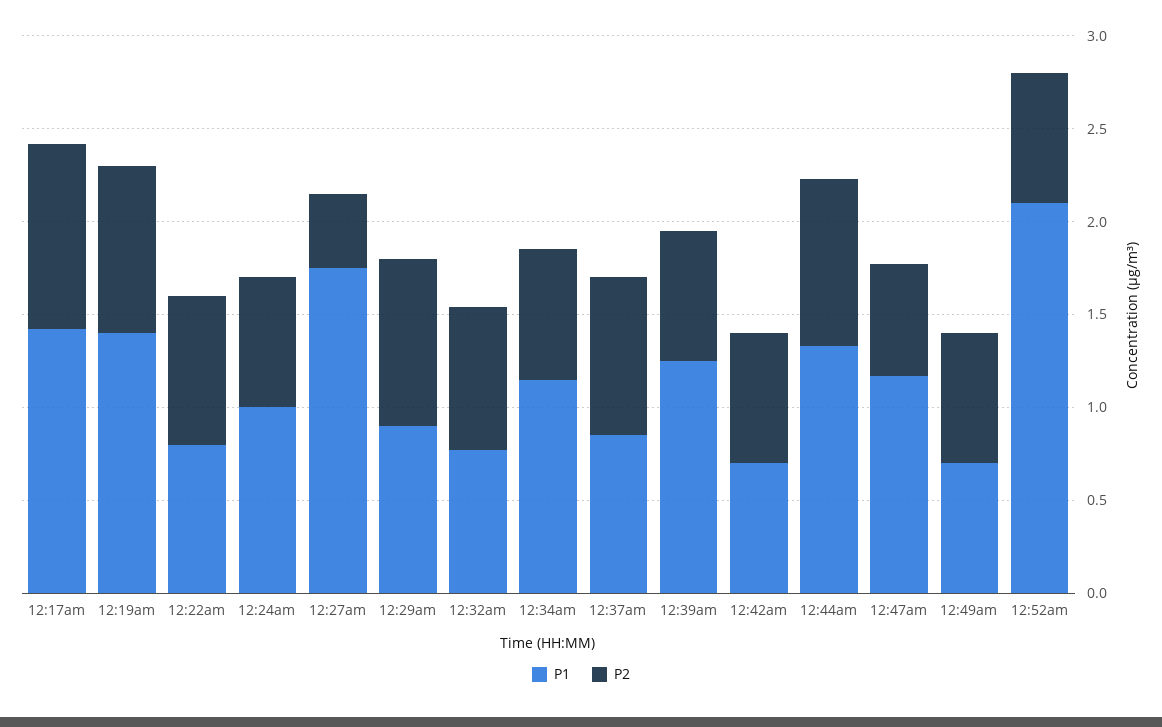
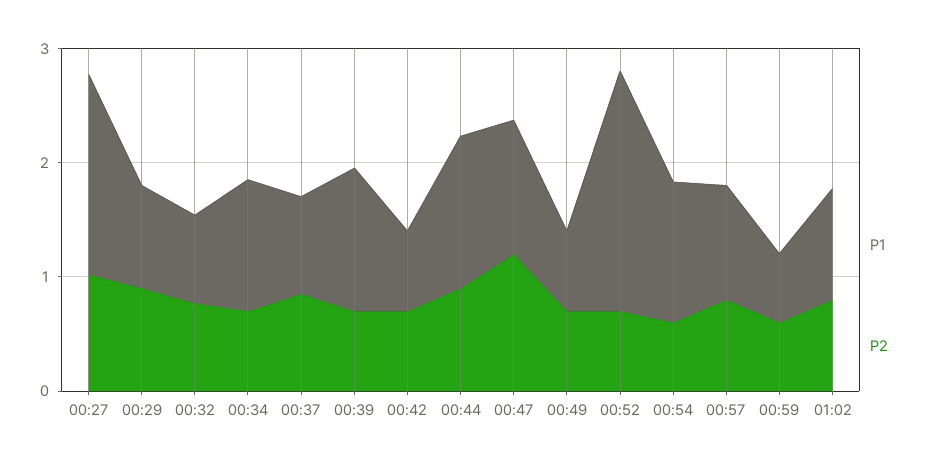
P1, 12:17am: 1.4 -> none
P2, 12:17am: 1 -> none
P1, 12:19am: 1.4 -> none
P2, 12:19am: 0.9 -> none
P1, 12:22am: 0.8 -> none
P2, 12:22am: 0.8 -> none
P1, 12:24am: 1 -> none
P2, 12:24am: 0.7 -> none
P2, 12:27am: 0.4 -> 1
P2, 12:47am: 0.6 -> 1.2
P1, 00:54: none -> 1.2
P2, 00:54: none -> 0.6
P1, 00:57: none -> 1
P2, 00:57: none -> 0.8
P1, 00:59: none -> 0.6
P2, 00:59: none -> 0.6
P1, 01:02: none -> 1
P2, 01:02: none -> 0.8

